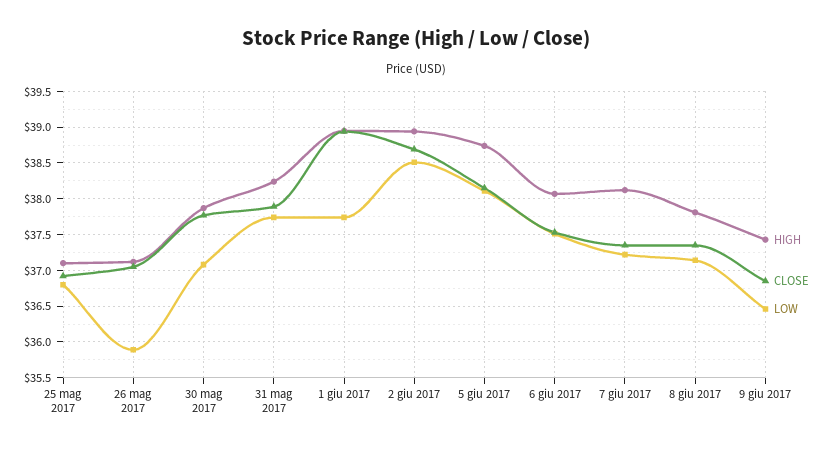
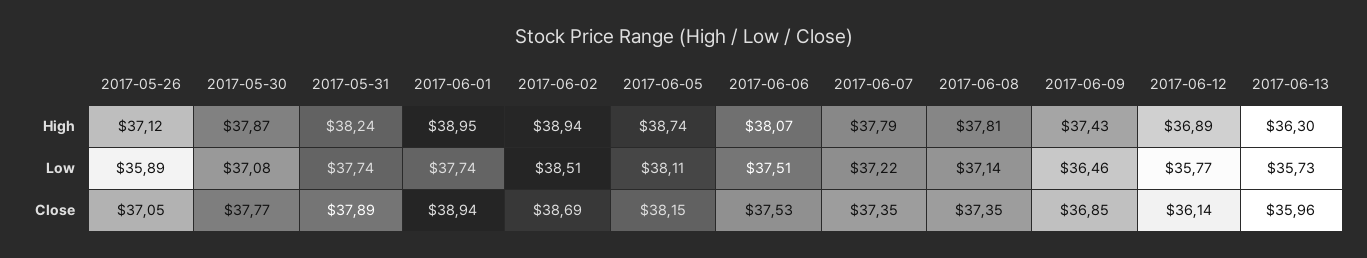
HIGH, 25 mag 2017: 37.1 -> none
CLOSE, 25 mag 2017: 36.9 -> none
LOW, 25 mag 2017: 36.8 -> none
HIGH, 7 giu 2017: 38.1 -> 37.79
HIGH, 2017-06-12: none -> 36.89
HIGH, 2017-06-13: none -> 36.3
LOW, 2017-06-12: none -> 35.77
LOW, 2017-06-13: none -> 35.73
CLOSE, 2017-06-12: none -> 36.14
CLOSE, 2017-06-13: none -> 35.96

